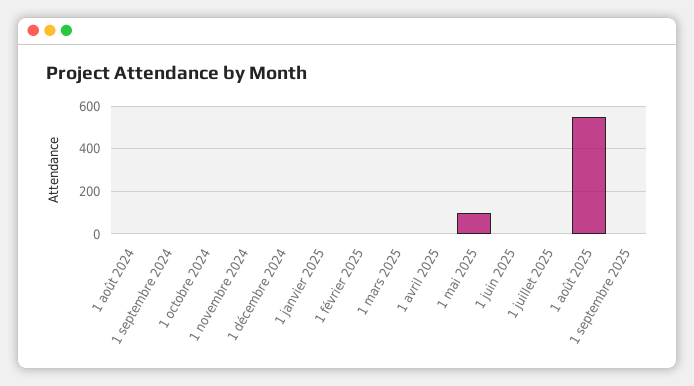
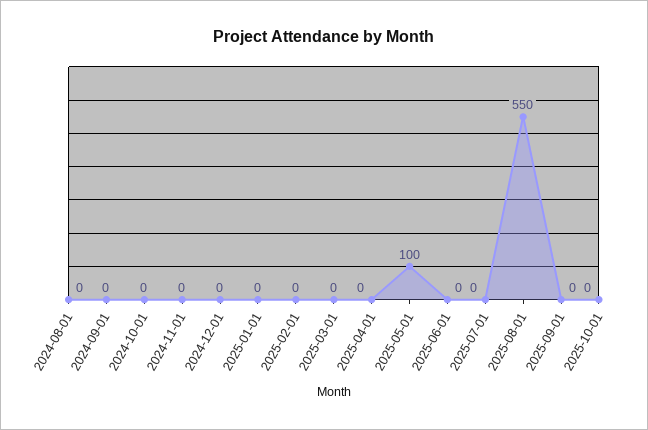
2025-10-01: none -> 0

